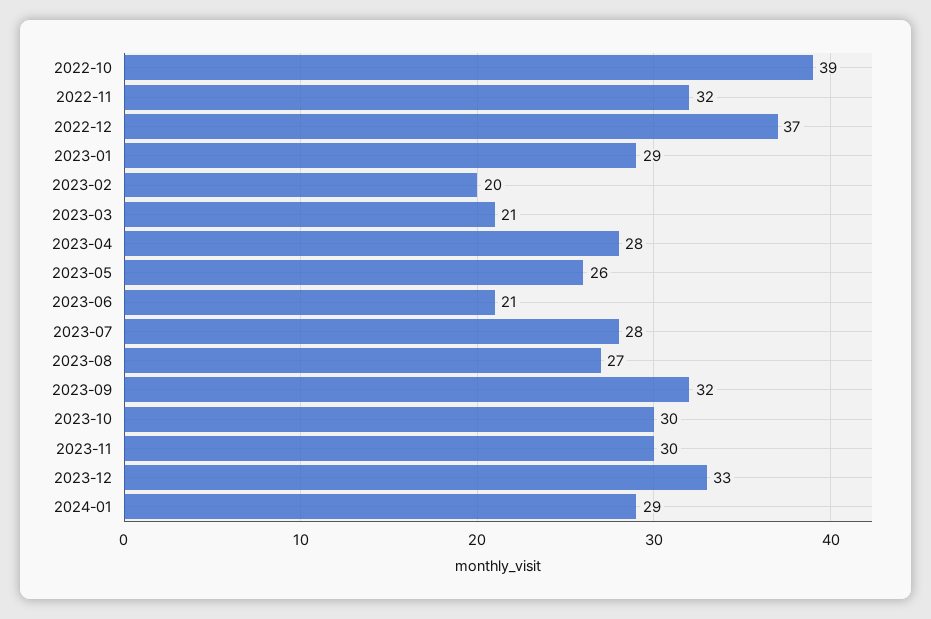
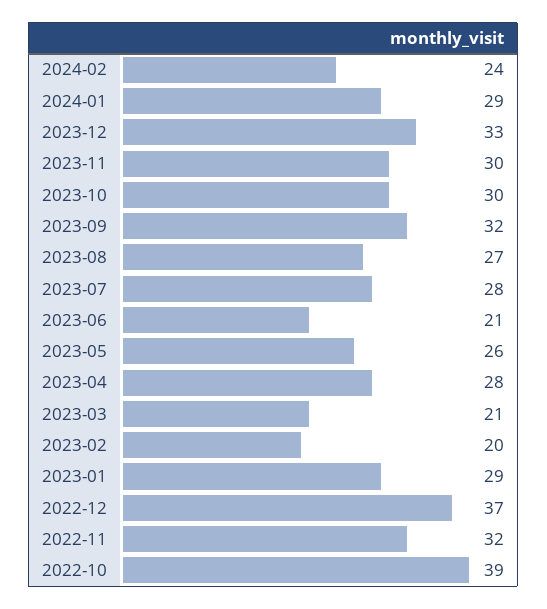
2024-02: none -> 24

